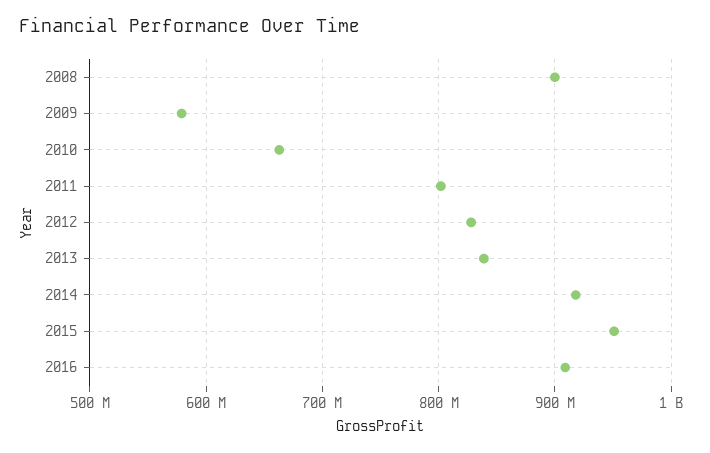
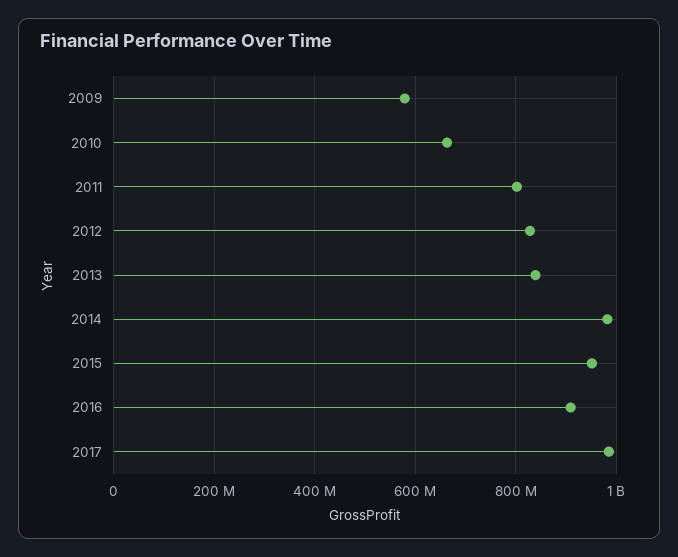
2008: 900000000 -> none
2014: 920000000 -> 980000000
2017: none -> 980000000

